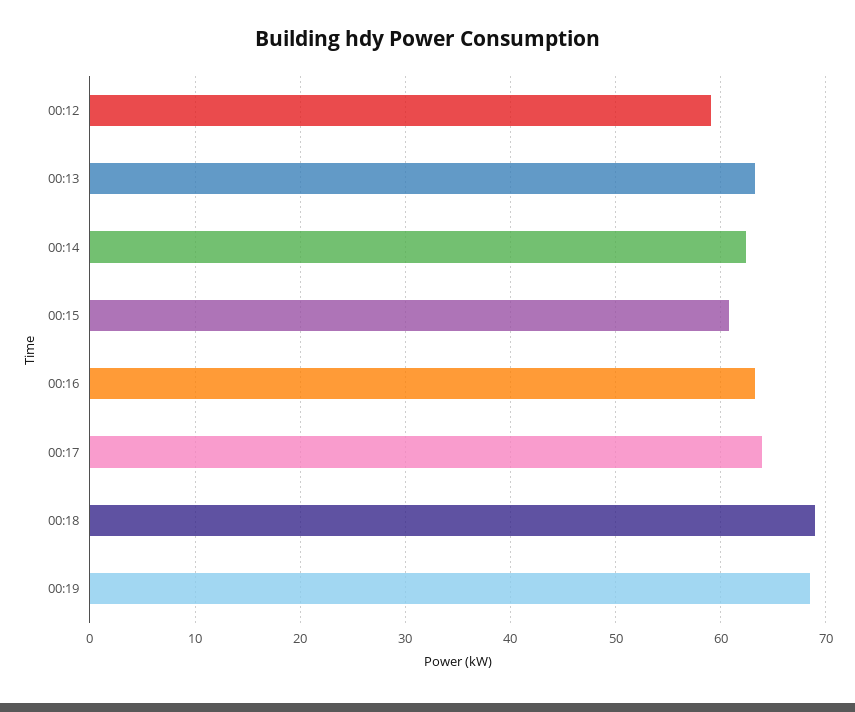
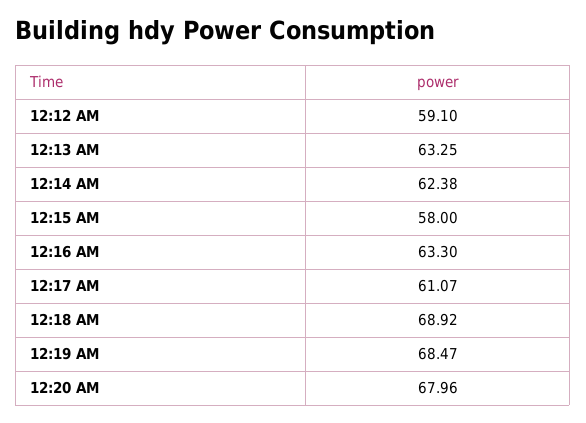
00:15: 61 -> 58
00:17: 64 -> 61.07
12:20 AM: none -> 67.96

